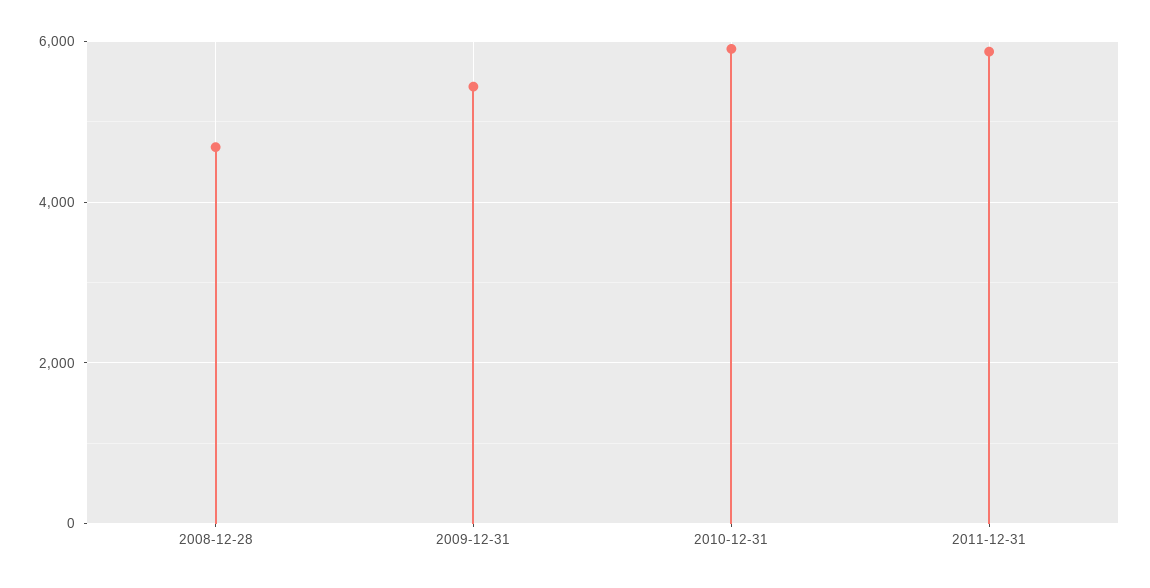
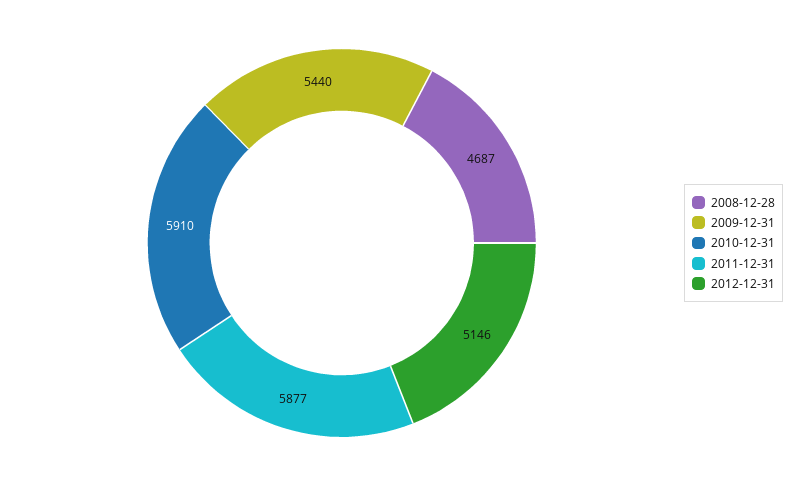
2012-12-31: none -> 5146

